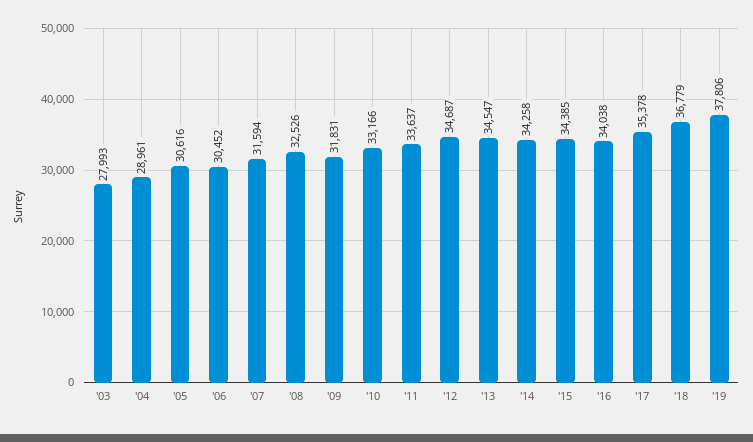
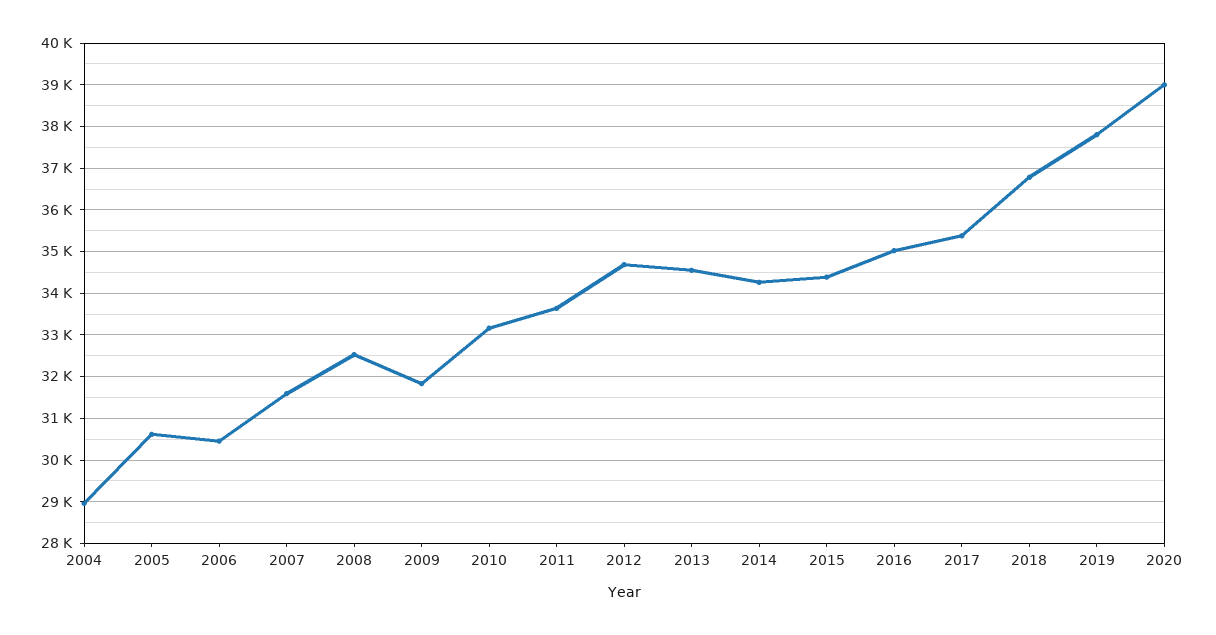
'03: 27993 -> none
'16: 34038 -> 35000
2020: none -> 39000

